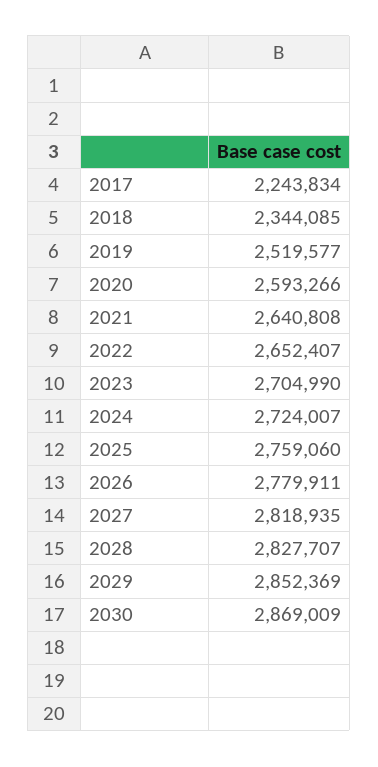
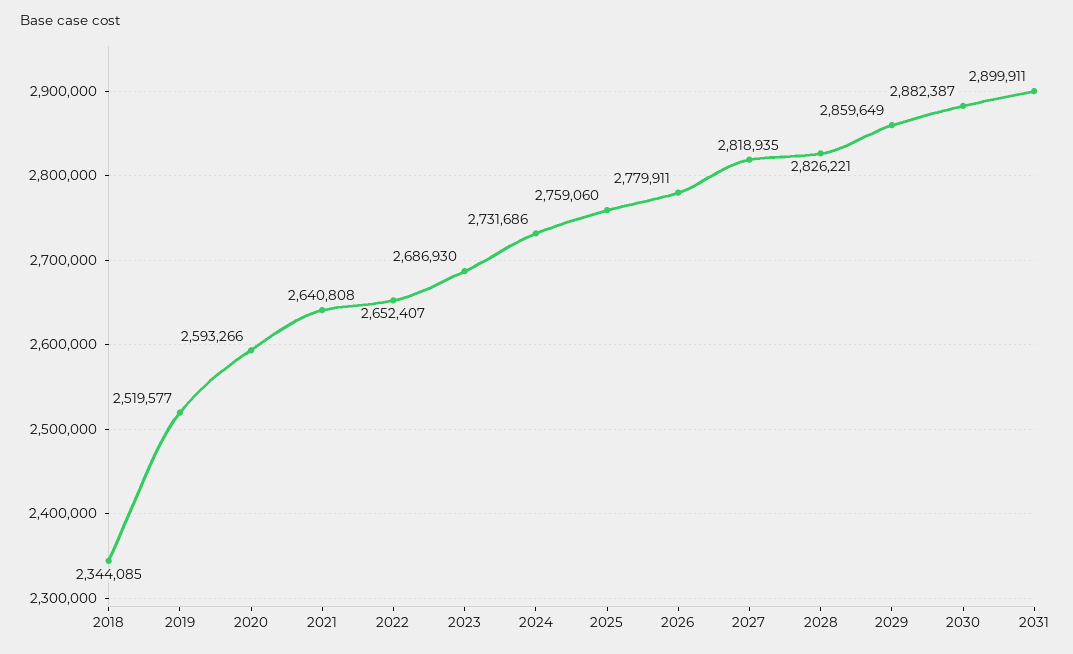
2017: 2243834 -> none
2023: 2704990 -> 2686930
2024: 2724007 -> 2731686
2028: 2827707 -> 2826221
2029: 2852369 -> 2859649
2030: 2869009 -> 2882387
2031: none -> 2899911

